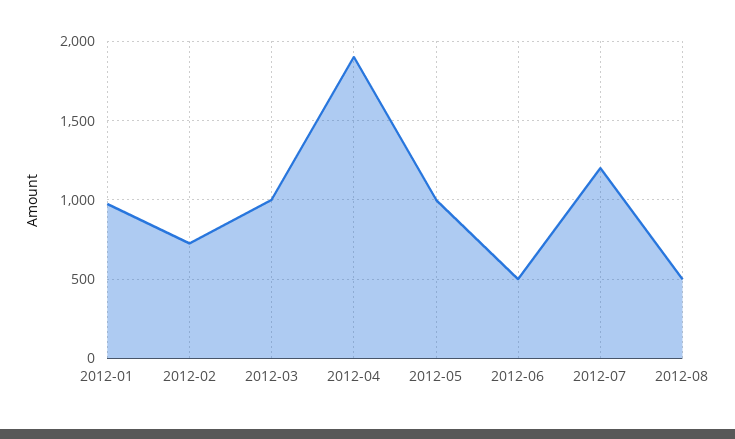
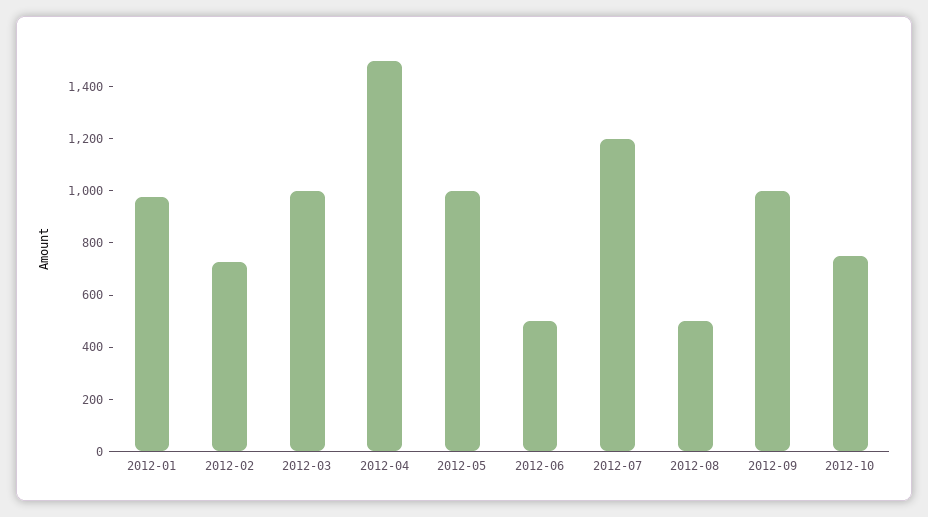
2012-04: 1900 -> 1500
2012-09: none -> 1000
2012-10: none -> 750

